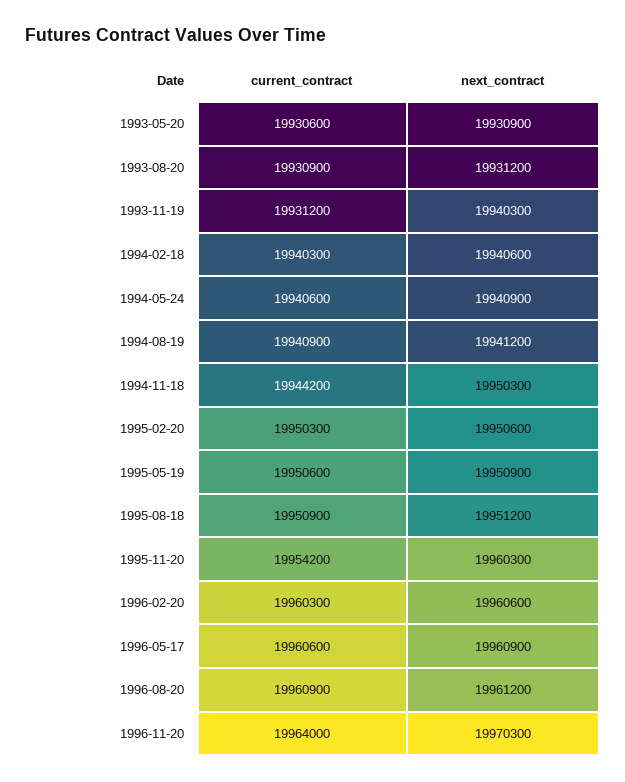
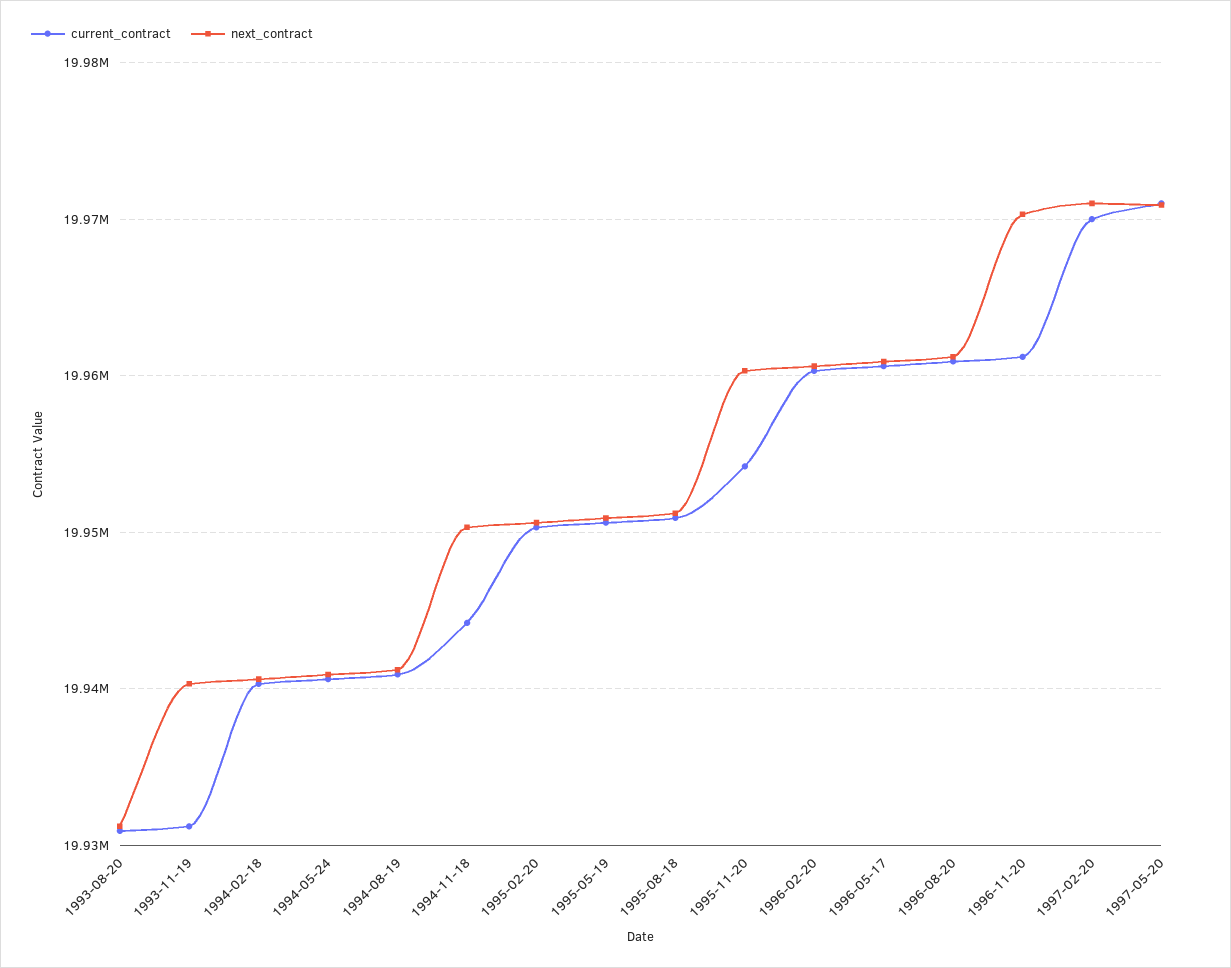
current_contract, 1993-05-20: 19930600 -> none
next_contract, 1993-05-20: 19930900 -> none
current_contract, 1996-11-20: 19964000 -> 19961000
current_contract, 1997-02-20: none -> 19970000
next_contract, 1997-02-20: none -> 19971000
current_contract, 1997-05-20: none -> 19971000
next_contract, 1997-05-20: none -> 19971000

